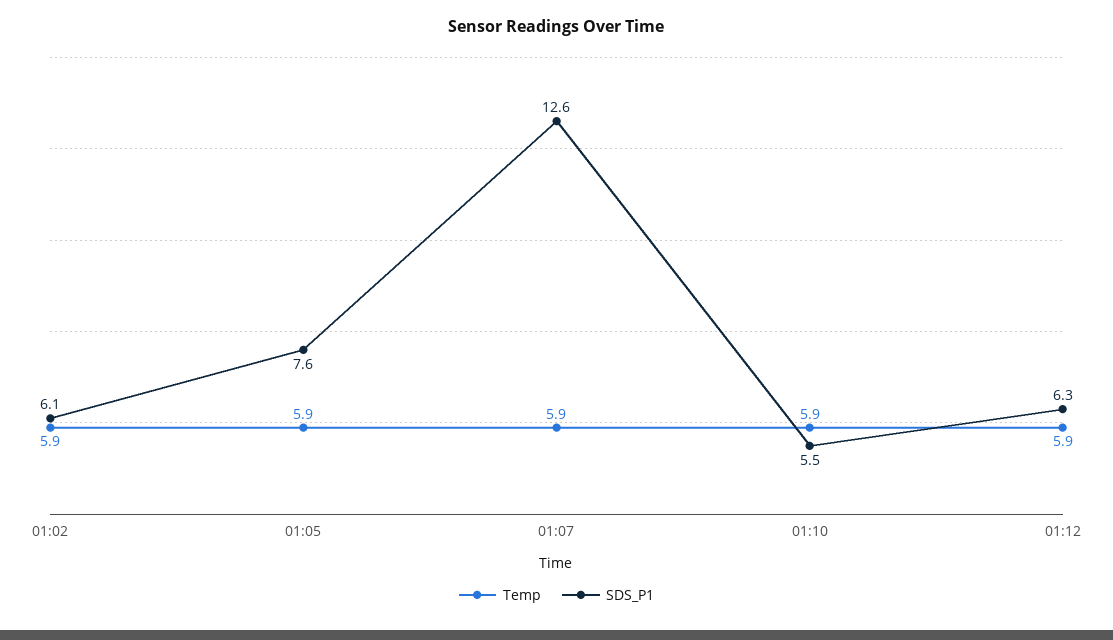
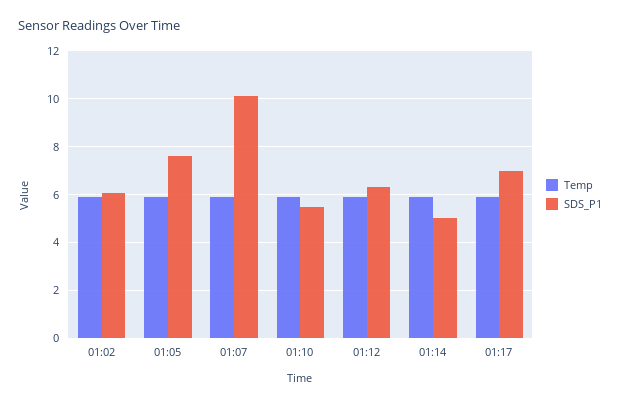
SDS_P1, 01:07: 12.6 -> 10
Temp, 01:14: none -> 6
SDS_P1, 01:14: none -> 5
Temp, 01:17: none -> 6
SDS_P1, 01:17: none -> 7

